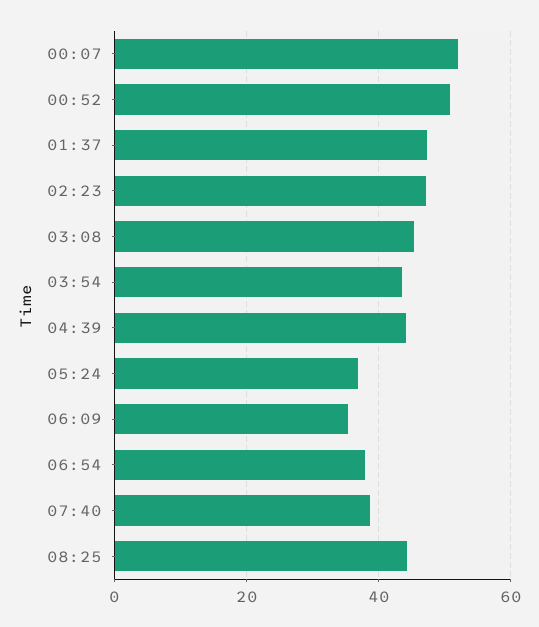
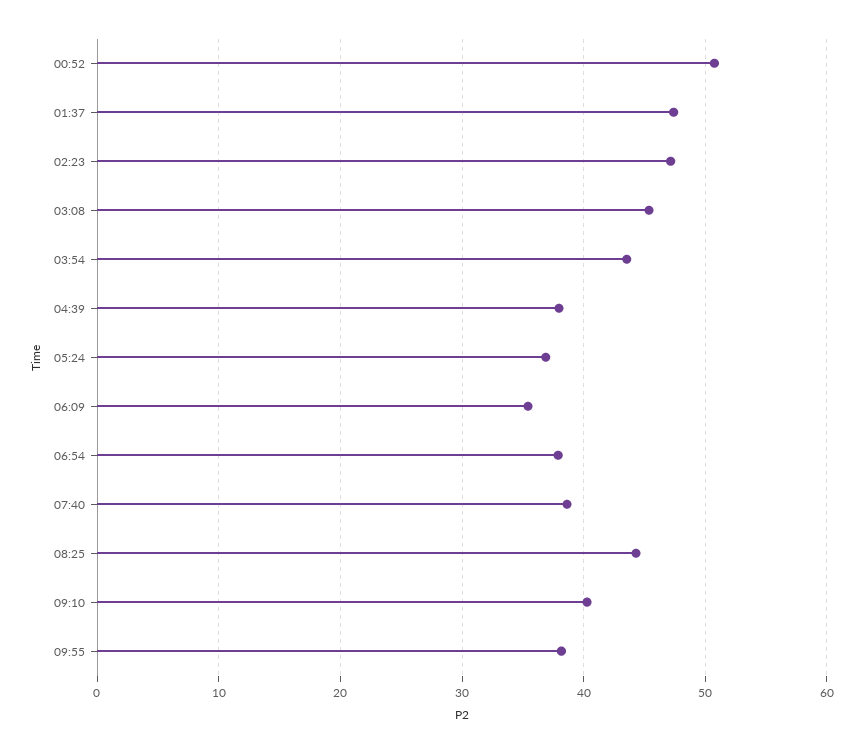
00:07: 52 -> none
04:39: 44 -> 38
09:10: none -> 40
09:55: none -> 38

